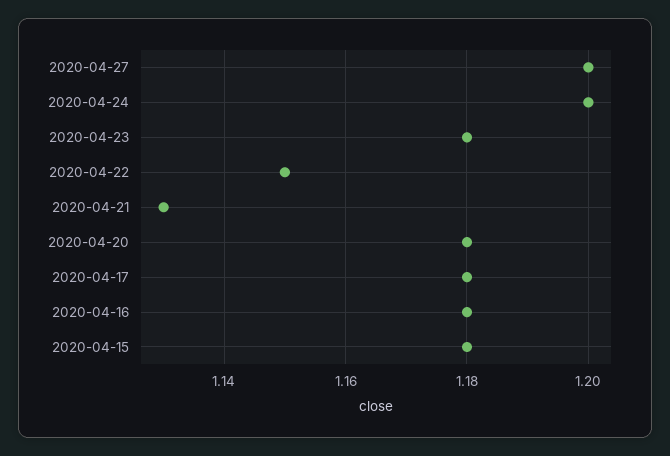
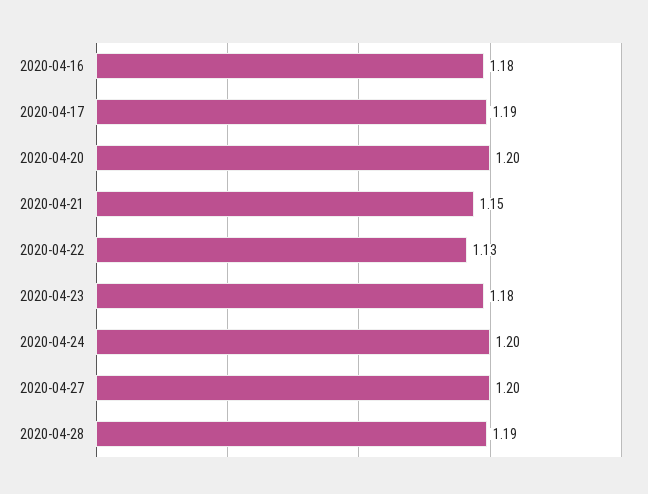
2020-04-22: 1.15 -> 1.13
2020-04-21: 1.13 -> 1.15
2020-04-20: 1.18 -> 1.2
2020-04-17: 1.18 -> 1.19
2020-04-15: 1.18 -> none
2020-04-28: none -> 1.19

